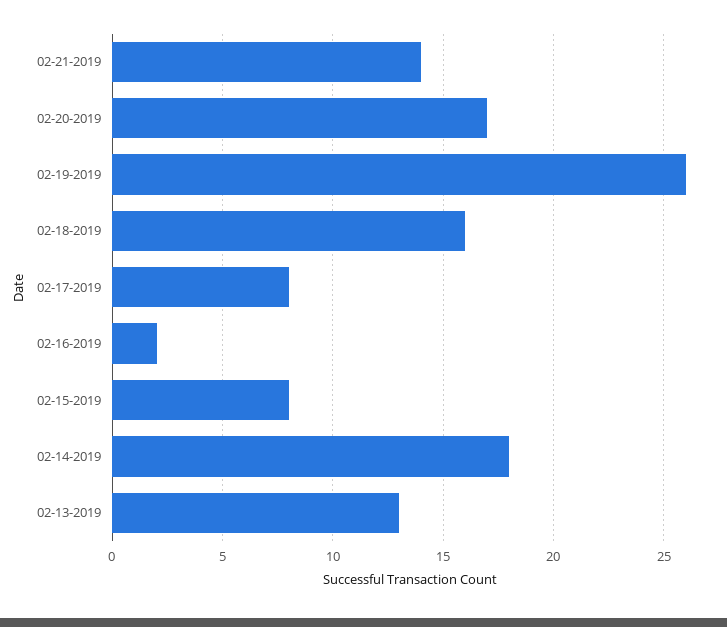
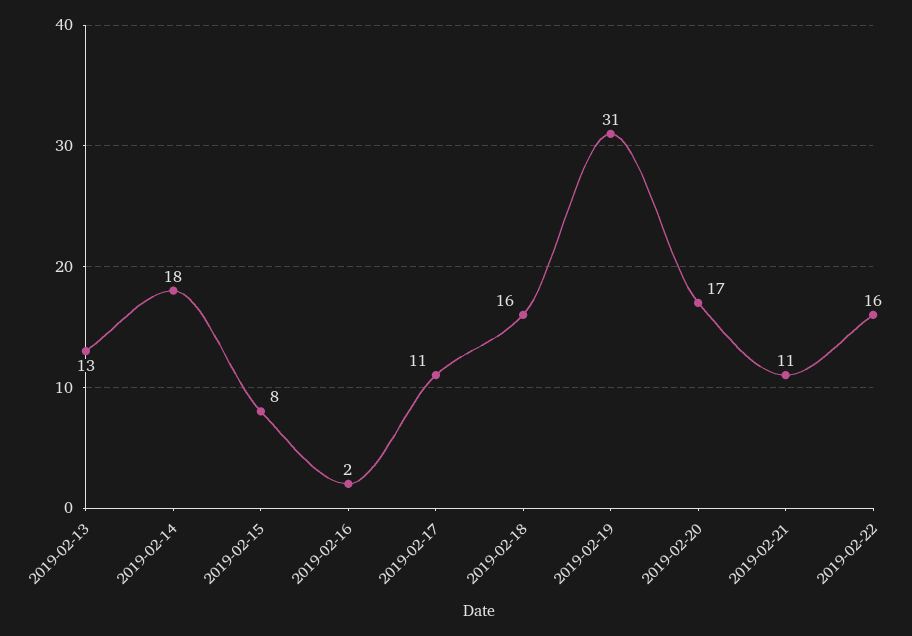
02-21-2019: 14 -> 11
02-19-2019: 26 -> 31
02-17-2019: 8 -> 11
2019-02-22: none -> 16

